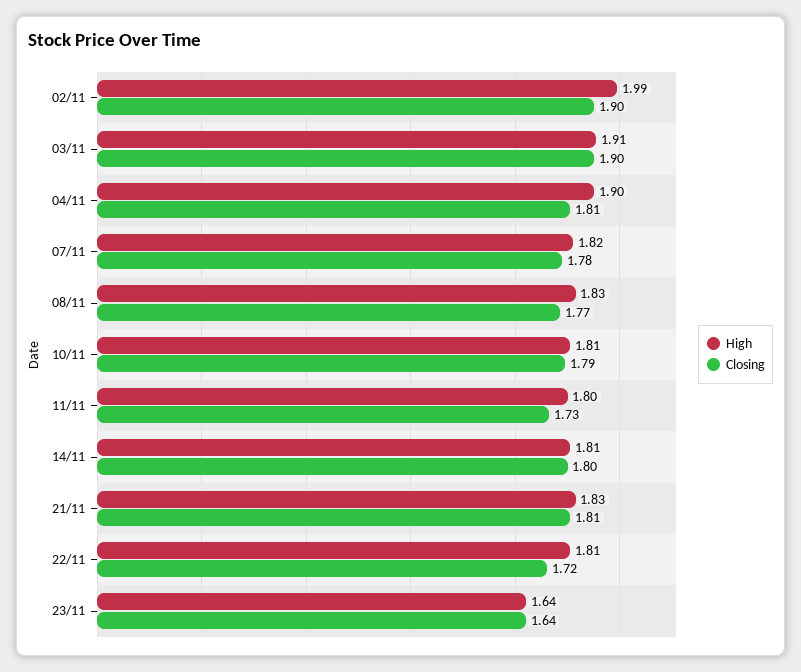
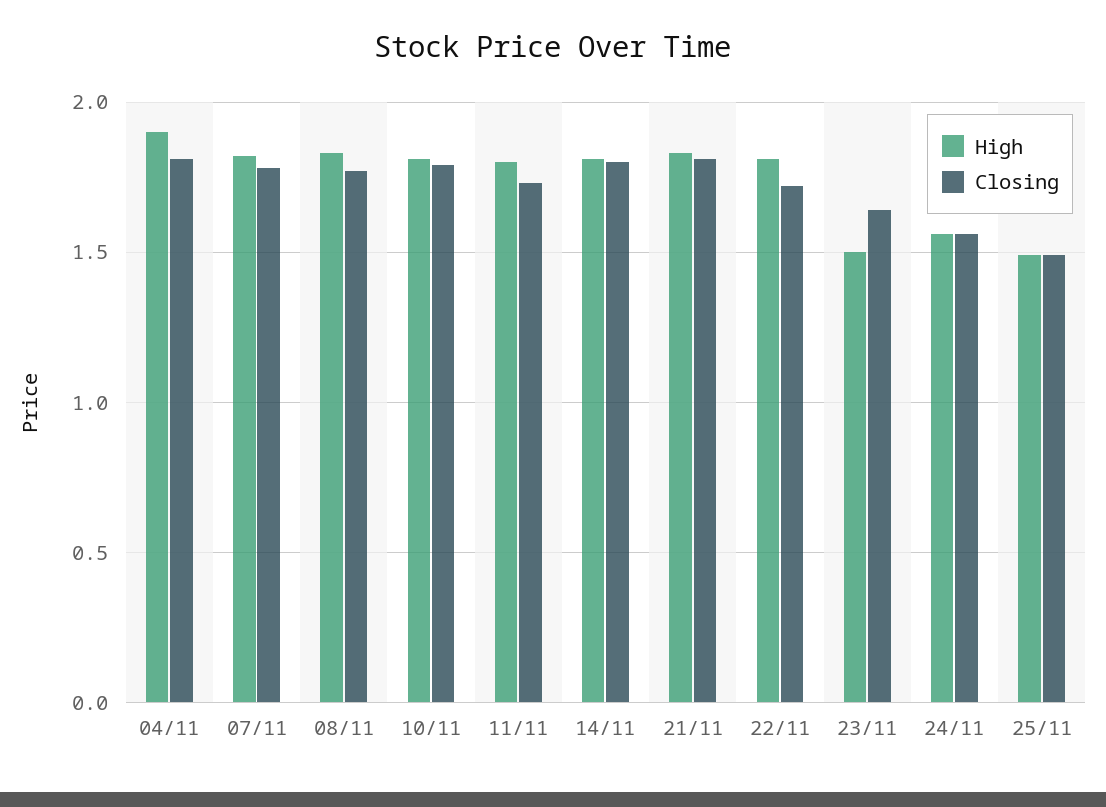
High, 02/11: 1.99 -> none
Closing, 02/11: 1.9 -> none
High, 03/11: 1.91 -> none
Closing, 03/11: 1.9 -> none
High, 23/11: 1.64 -> 1.5
High, 24/11: none -> 1.55
Closing, 24/11: none -> 1.55
High, 25/11: none -> 1.5
Closing, 25/11: none -> 1.5

